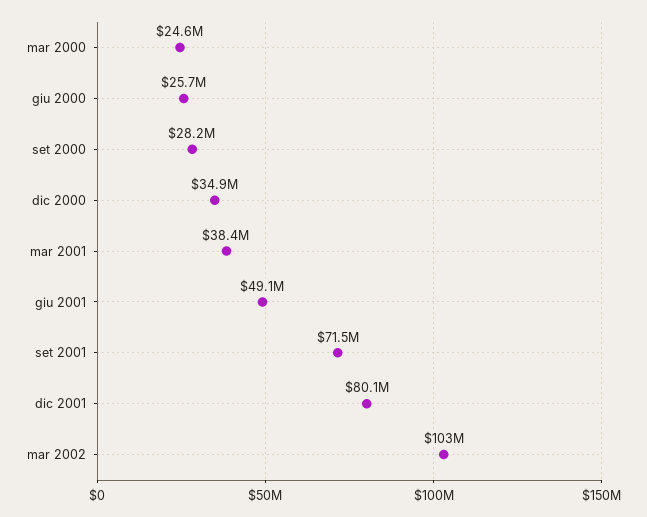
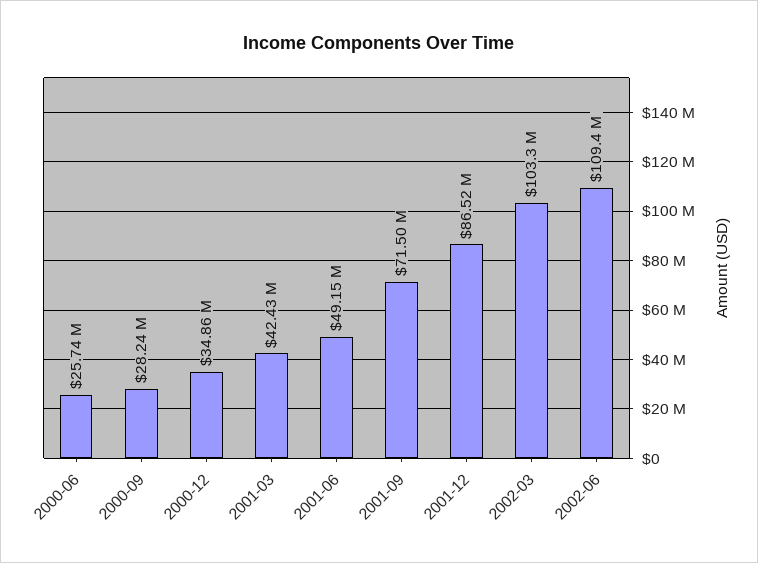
mar 2000: 24600000 -> none
mar 2001: 38400000 -> 42430000
dic 2001: 80100000 -> 86520000
2002-06: none -> 109400000

